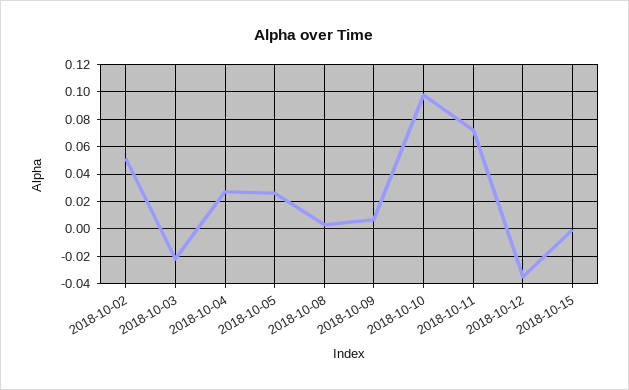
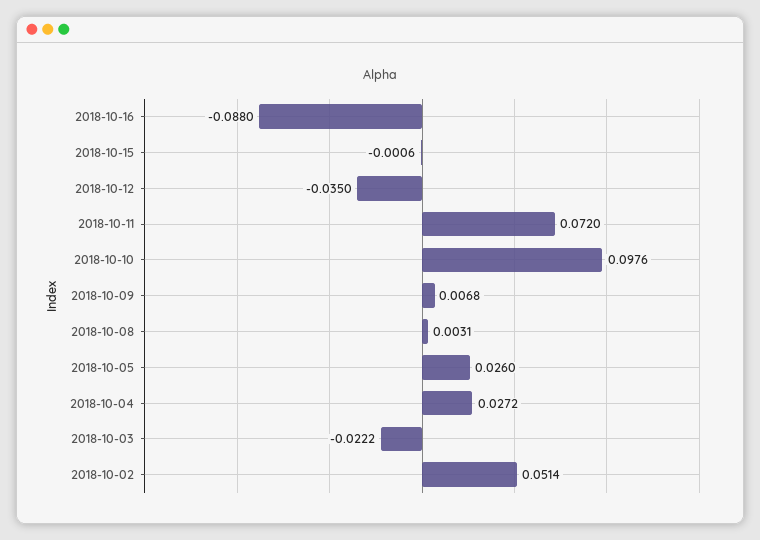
2018-10-16: none -> -0.088

